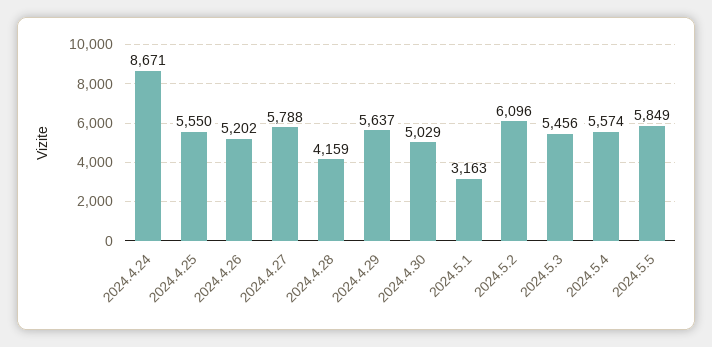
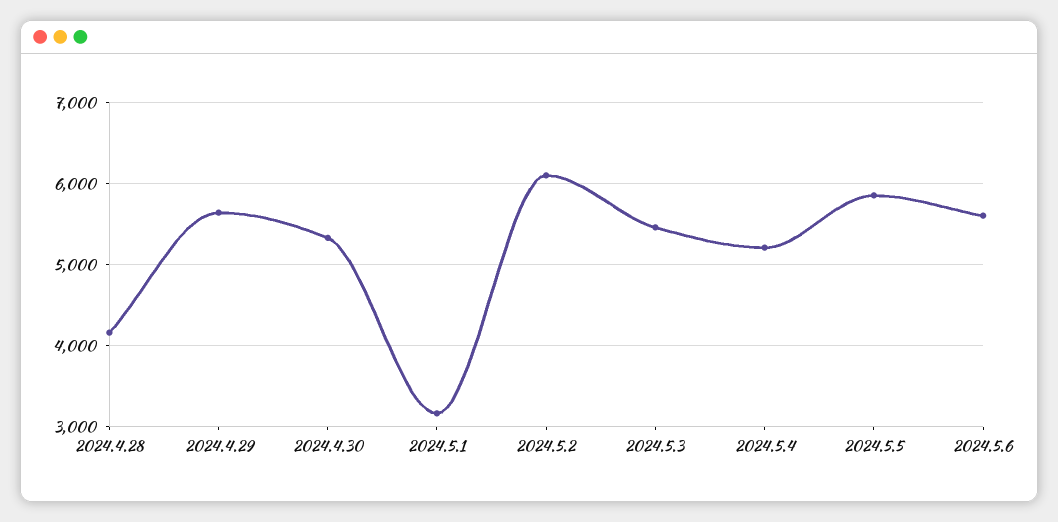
2024.4.24: 8671 -> none
2024.4.25: 5550 -> none
2024.4.26: 5202 -> none
2024.4.27: 5788 -> none
2024.4.30: 5029 -> 5300
2024.5.4: 5574 -> 5200
2024.5.6: none -> 5600

